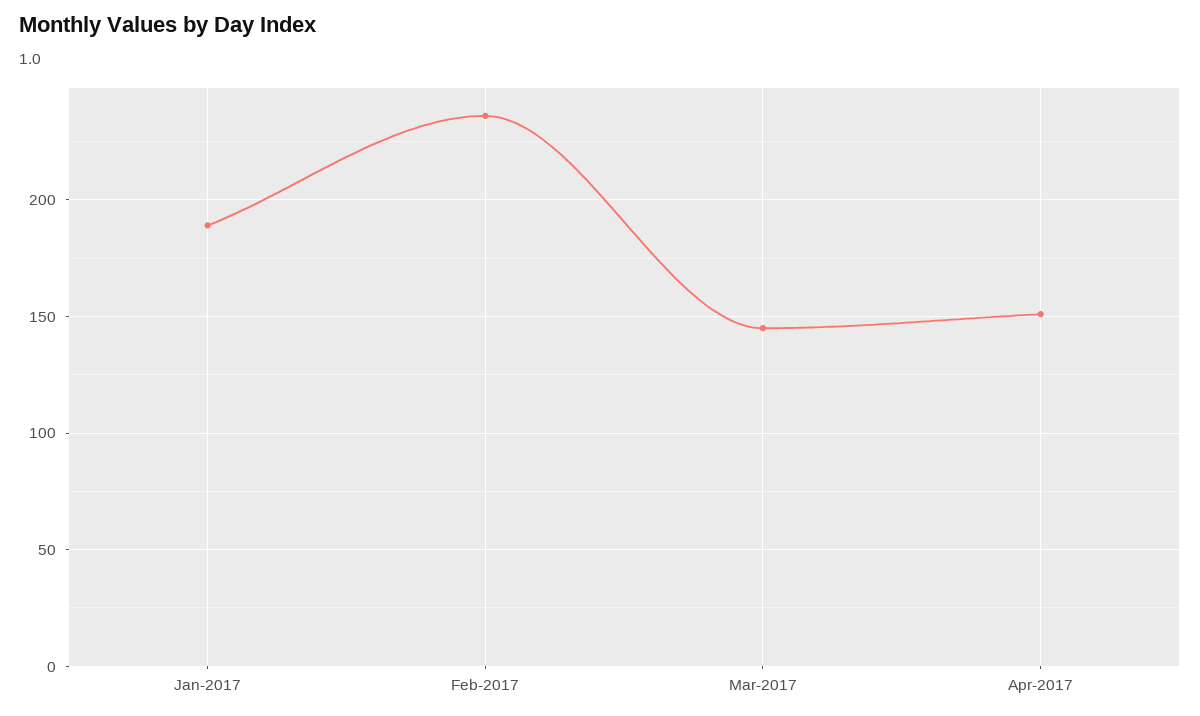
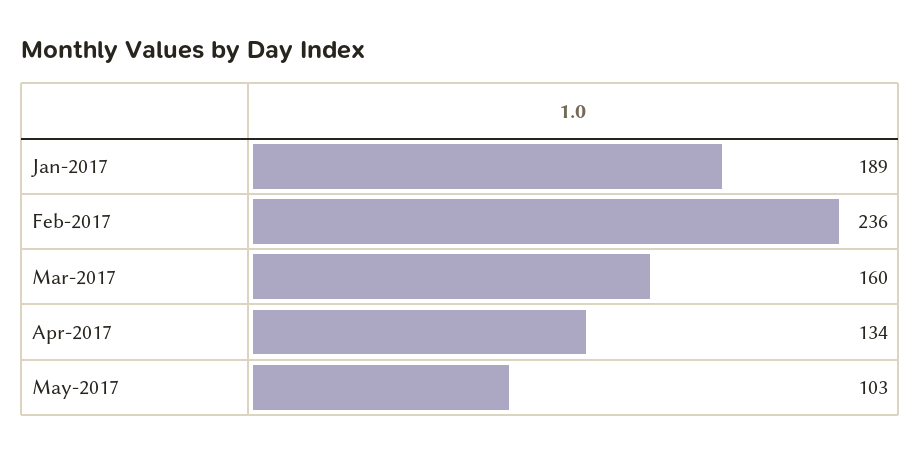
Mar-2017: 145 -> 160
Apr-2017: 150 -> 134
May-2017: none -> 103

